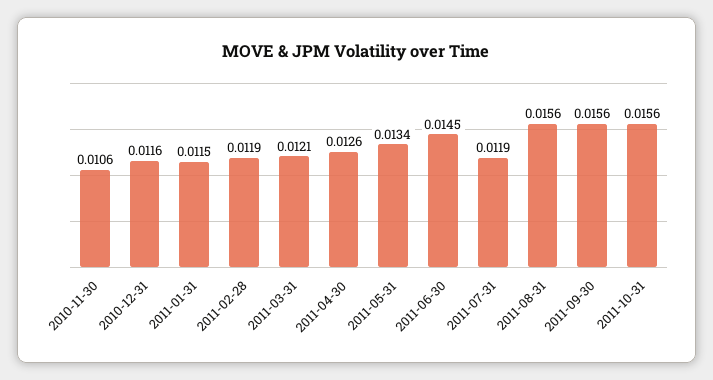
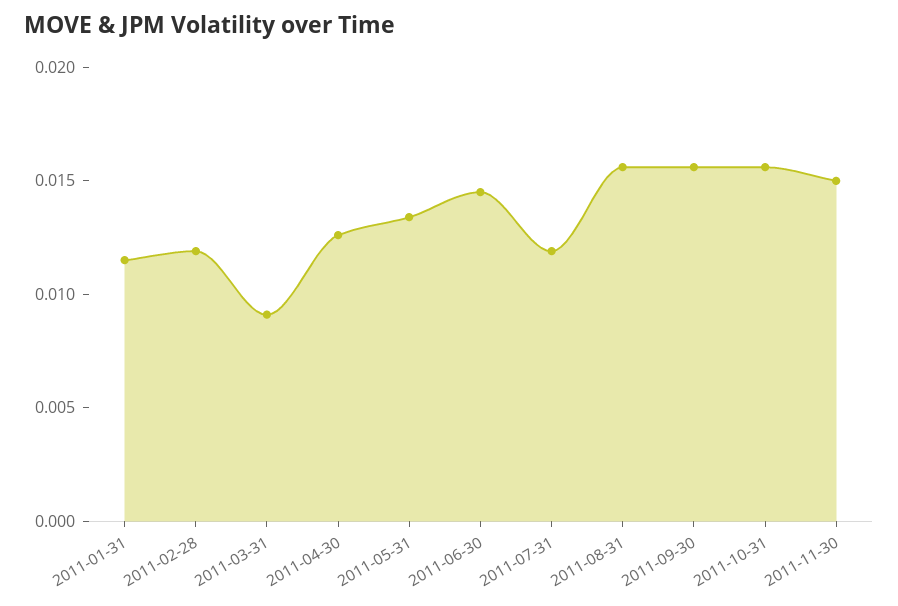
2010-11-30: 0.0106 -> none
2010-12-31: 0.0116 -> none
2011-03-31: 0.0121 -> 0.009
2011-11-30: none -> 0.015

